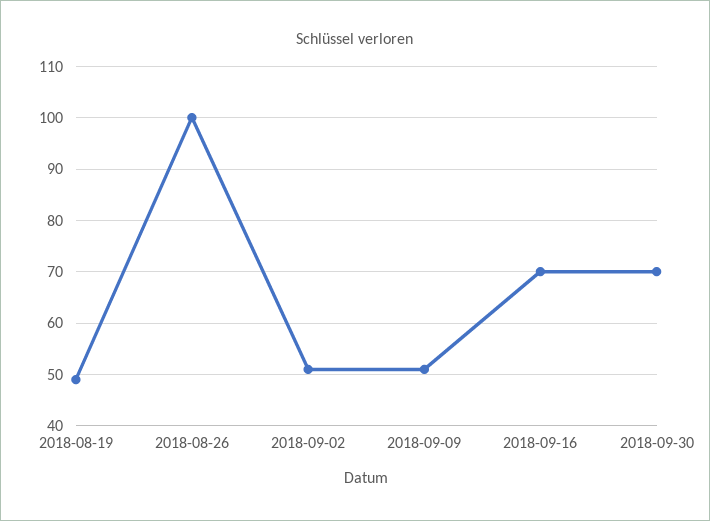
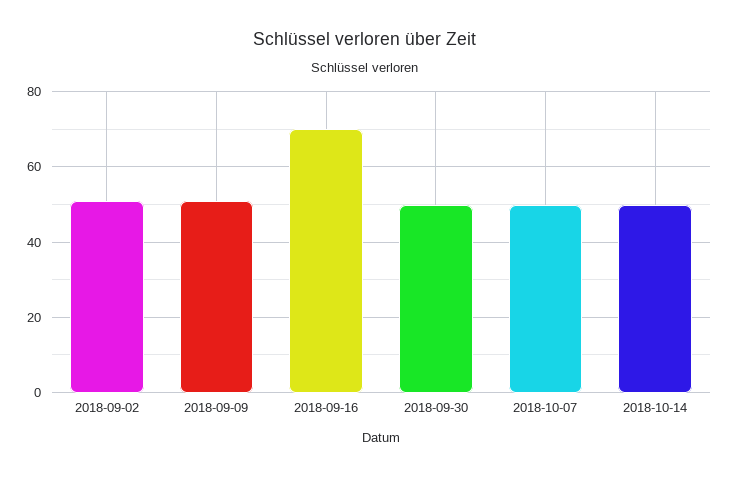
2018-08-19: 50 -> none
2018-08-26: 100 -> none
2018-09-30: 70 -> 50
2018-10-07: none -> 50
2018-10-14: none -> 50

